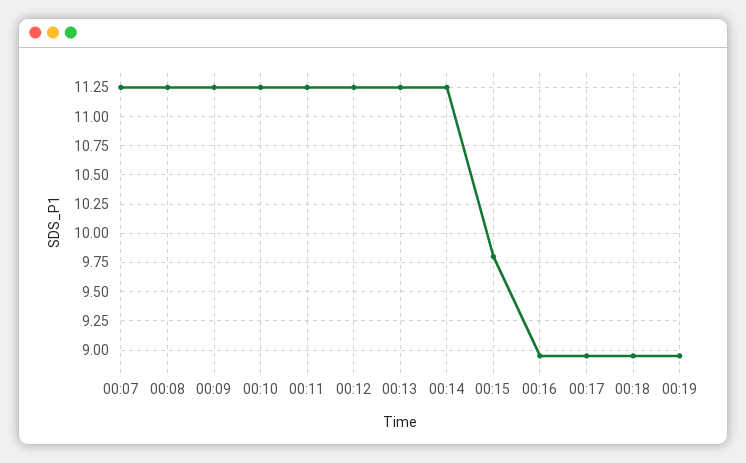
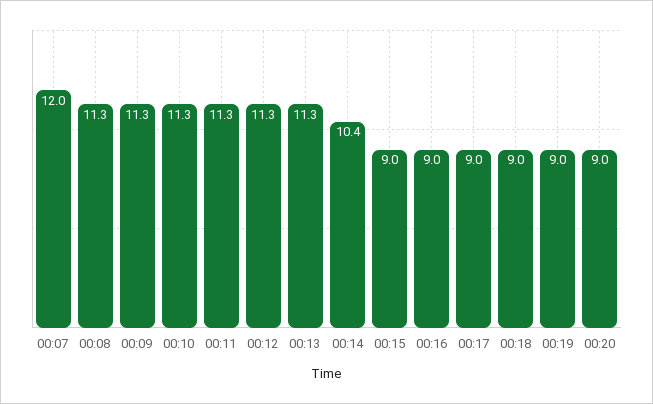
00:07: 11.25 -> 12
00:14: 11.25 -> 10.4
00:15: 9.75 -> 9
00:20: none -> 9

